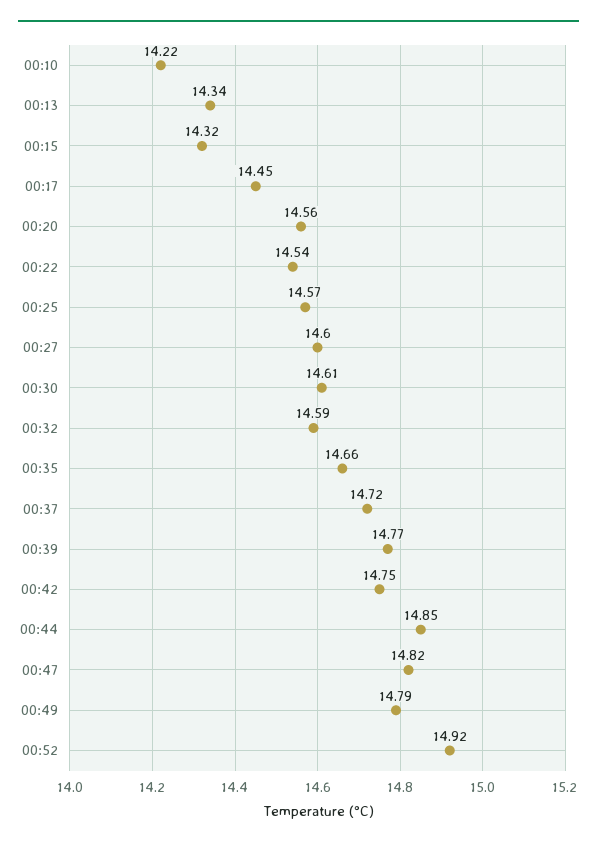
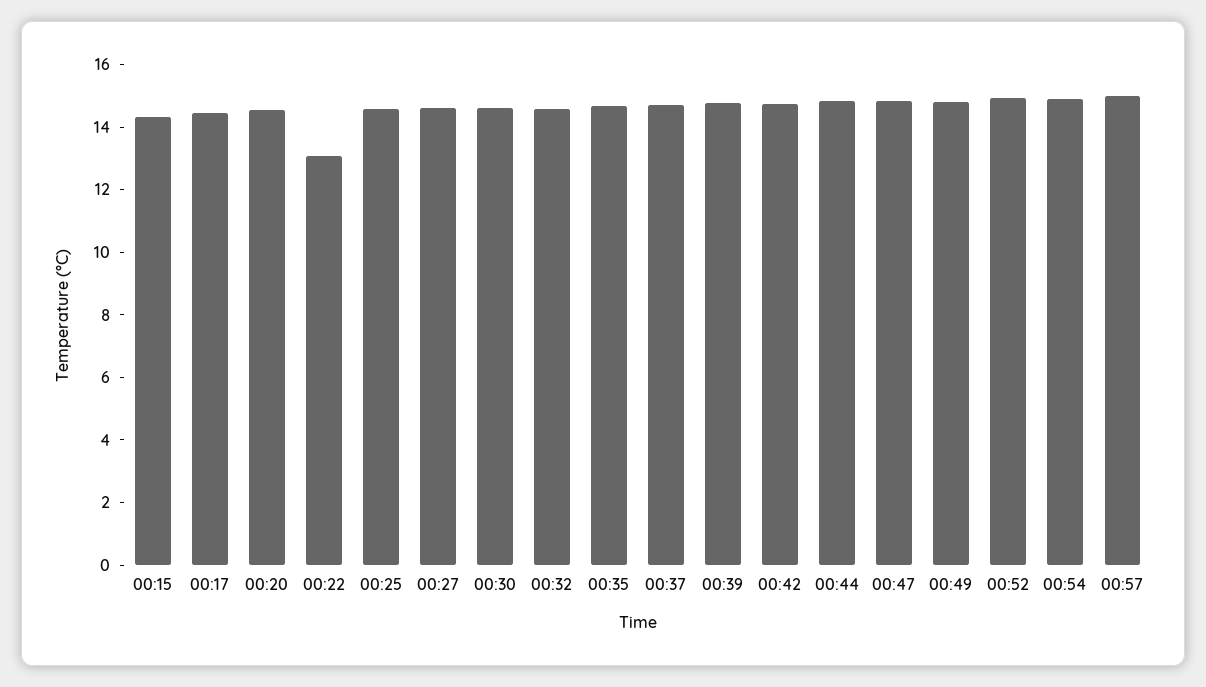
00:10: 14.22 -> none
00:13: 14.34 -> none
00:22: 14.54 -> 13
00:54: none -> 15
00:57: none -> 15

